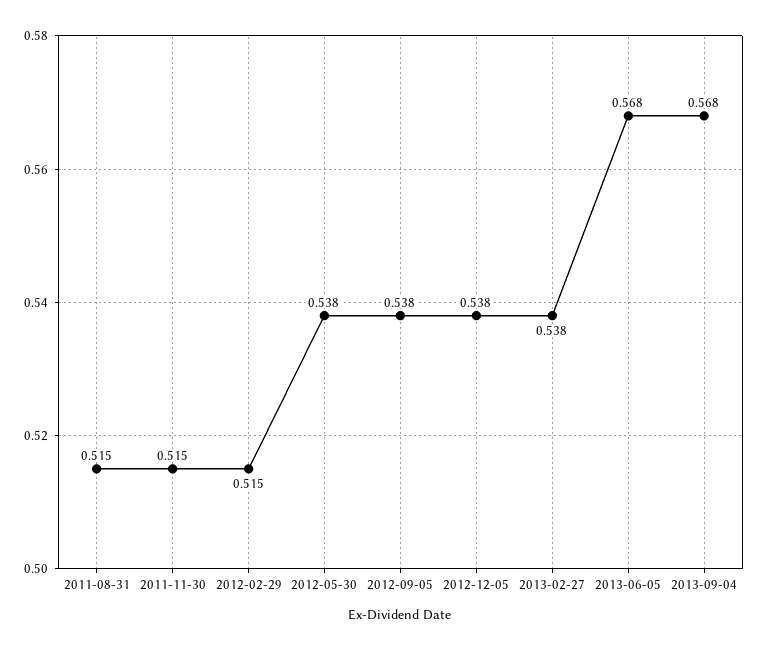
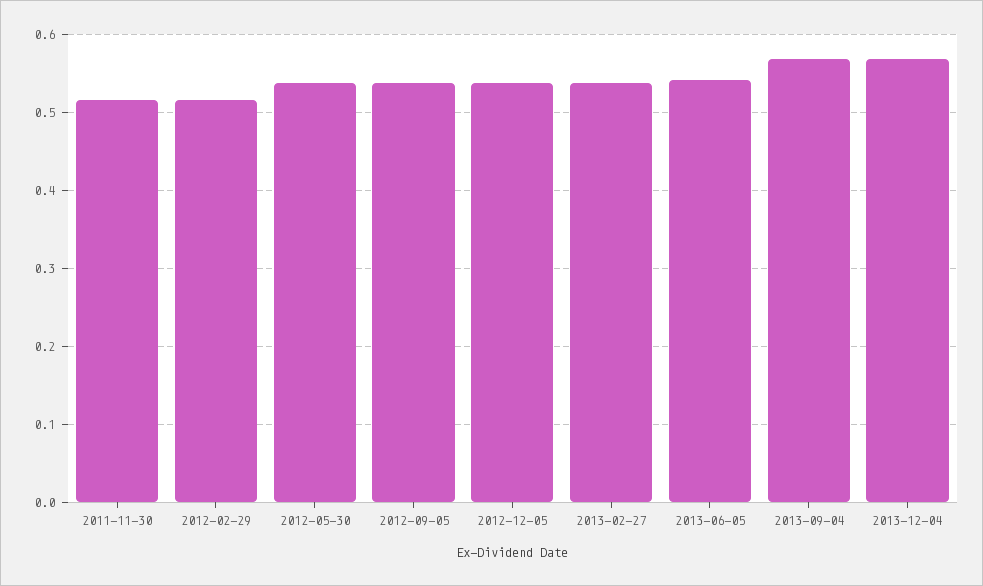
2011-08-31: 0.515 -> none
2013-06-05: 0.568 -> 0.54
2013-12-04: none -> 0.57

